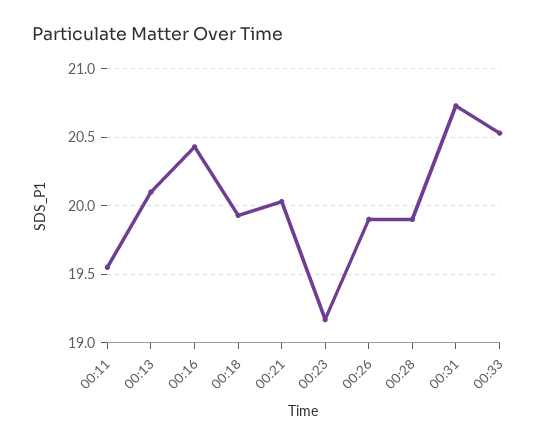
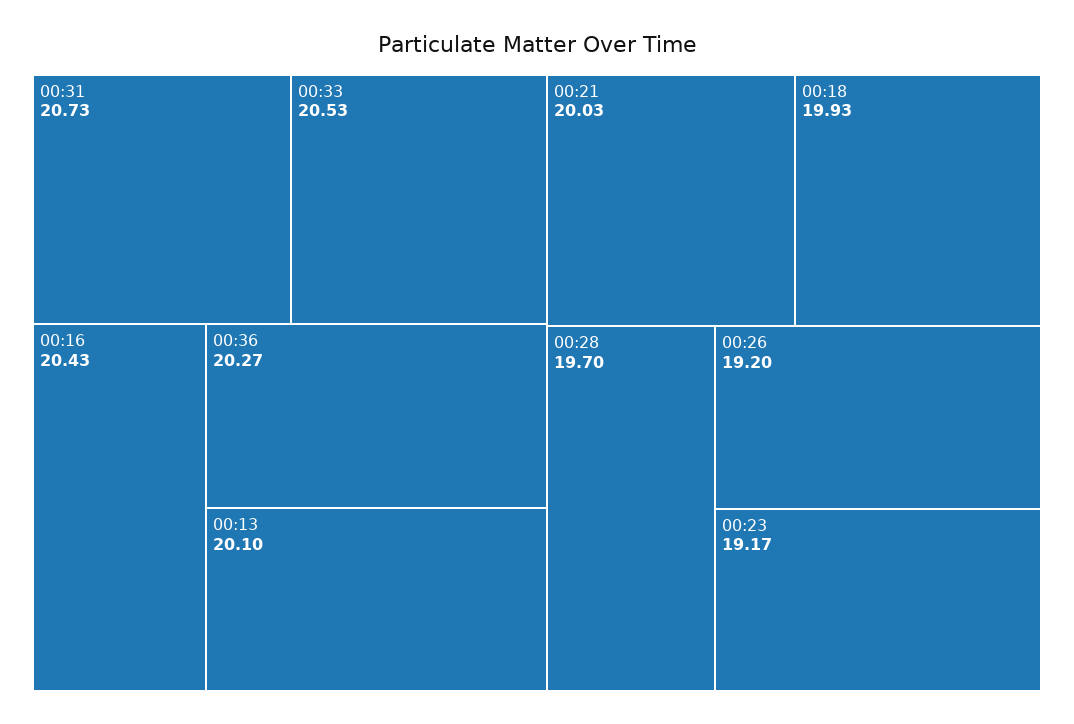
00:11: 19.55 -> none
00:26: 19.9 -> 19.2
00:28: 19.9 -> 19.7
00:36: none -> 20.27

